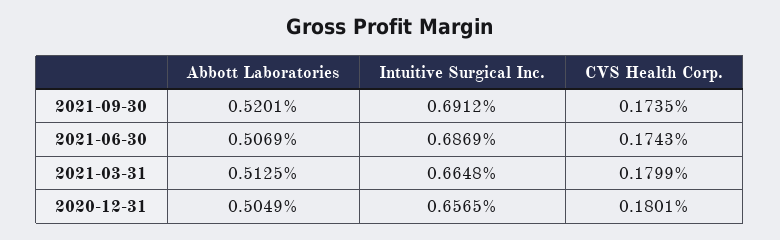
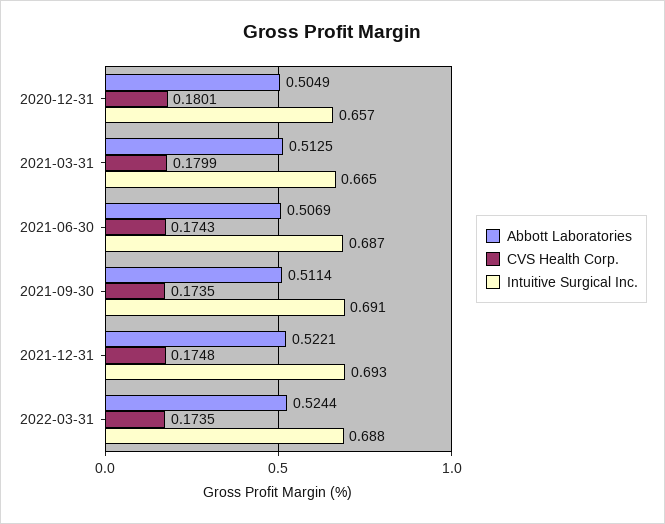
Abbott Laboratories, 2021-09-30: 0.5201 -> 0.5114
Abbott Laboratories, 2021-12-31: none -> 0.5221
CVS Health Corp., 2021-12-31: none -> 0.1748
Intuitive Surgical Inc., 2021-12-31: none -> 0.693
Abbott Laboratories, 2022-03-31: none -> 0.5244
CVS Health Corp., 2022-03-31: none -> 0.1735
Intuitive Surgical Inc., 2022-03-31: none -> 0.688

